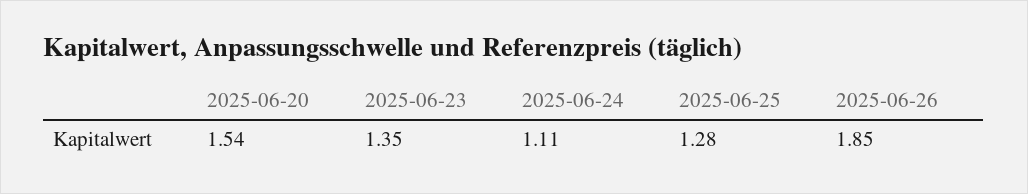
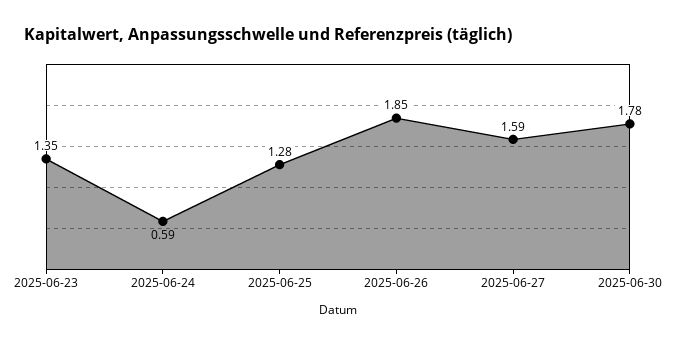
2025-06-20: 1.54 -> none
2025-06-24: 1.11 -> 0.59
2025-06-27: none -> 1.59
2025-06-30: none -> 1.78

